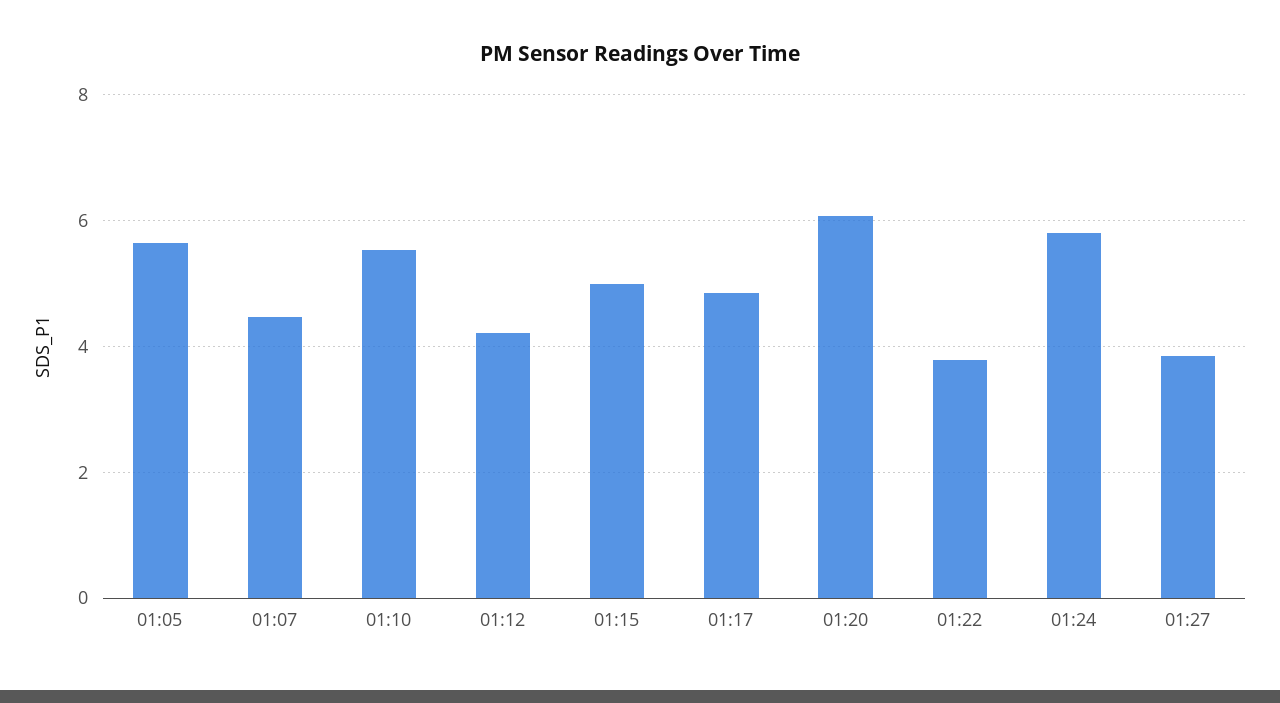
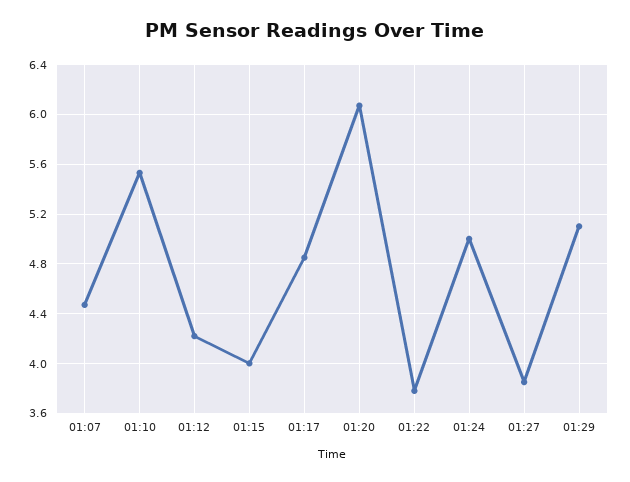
01:05: 5.6 -> none
01:15: 5 -> 4
01:24: 5.8 -> 5
01:29: none -> 5.1

